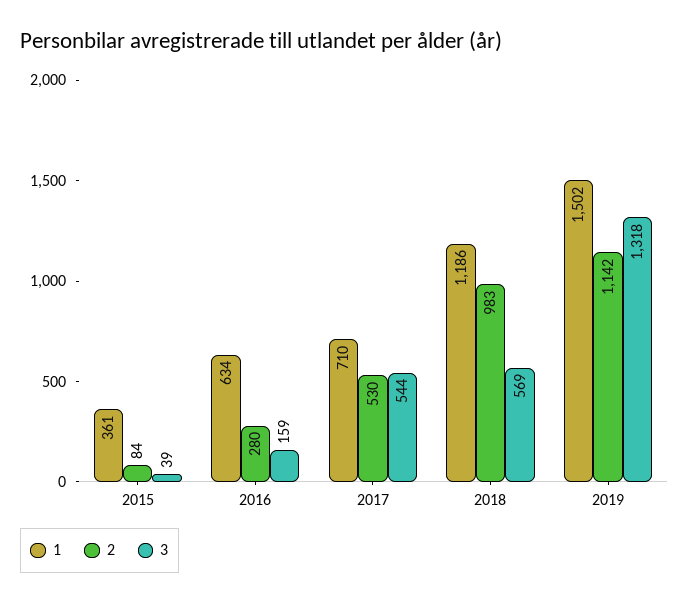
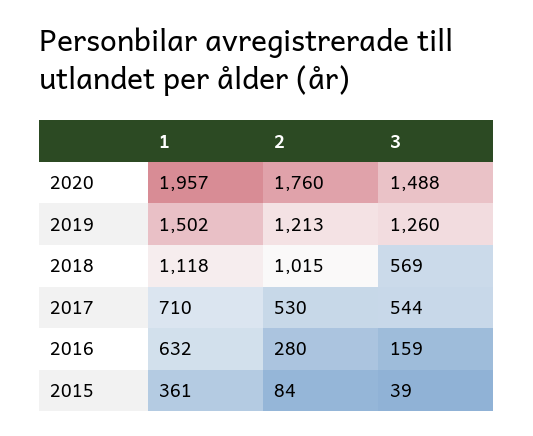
1, 2016: 634 -> 632
1, 2018: 1186 -> 1118
2, 2018: 983 -> 1015
2, 2019: 1142 -> 1213
3, 2019: 1318 -> 1260
1, 2020: none -> 1957
2, 2020: none -> 1760
3, 2020: none -> 1488

